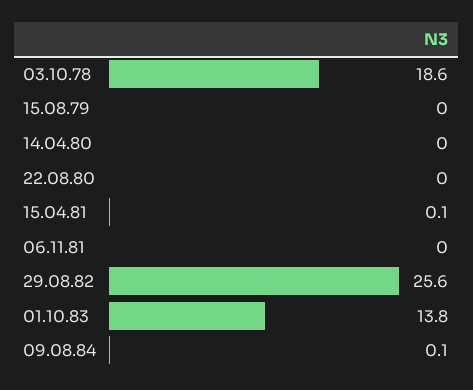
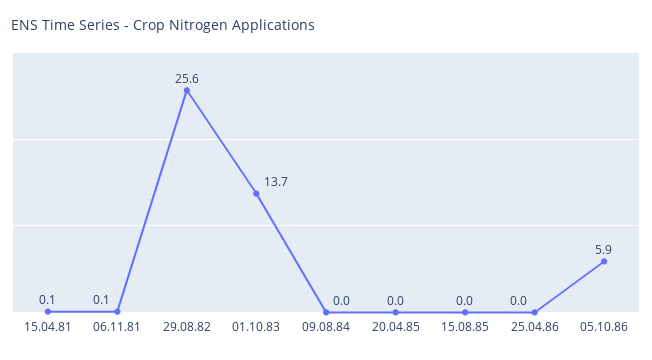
03.10.78: 18.6 -> none
15.08.79: 0 -> none
14.04.80: 0 -> none
22.08.80: 0 -> none
06.11.81: 0 -> 0.1
01.10.83: 13.8 -> 13.7
09.08.84: 0.1 -> 0
20.04.85: none -> 0
15.08.85: none -> 0
25.04.86: none -> 0
05.10.86: none -> 5.9

